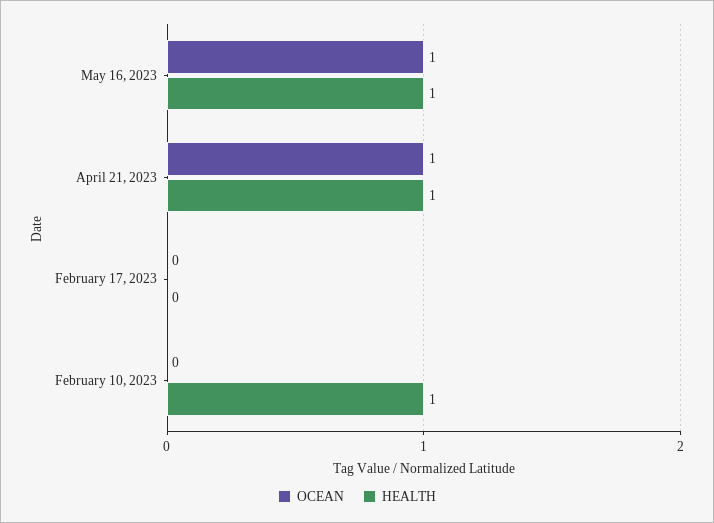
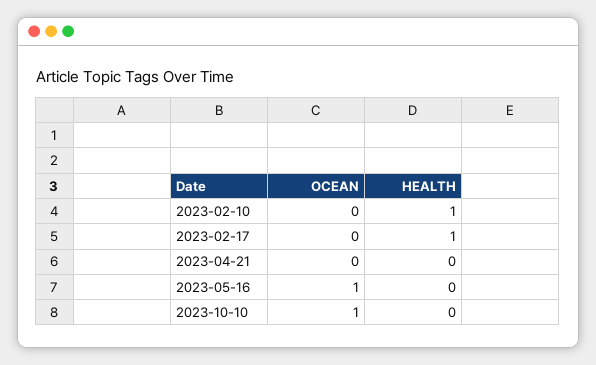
HEALTH, May 16, 2023: 1 -> 0
OCEAN, April 21, 2023: 1 -> 0
HEALTH, April 21, 2023: 1 -> 0
HEALTH, February 17, 2023: 0 -> 1
OCEAN, 2023-10-10: none -> 1
HEALTH, 2023-10-10: none -> 0

